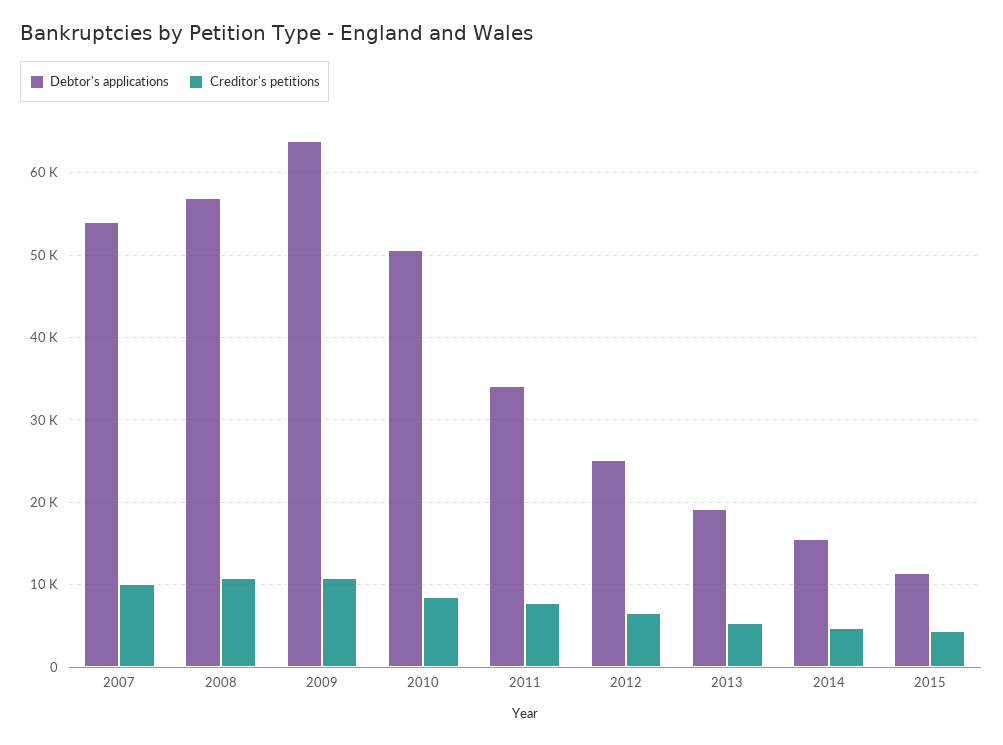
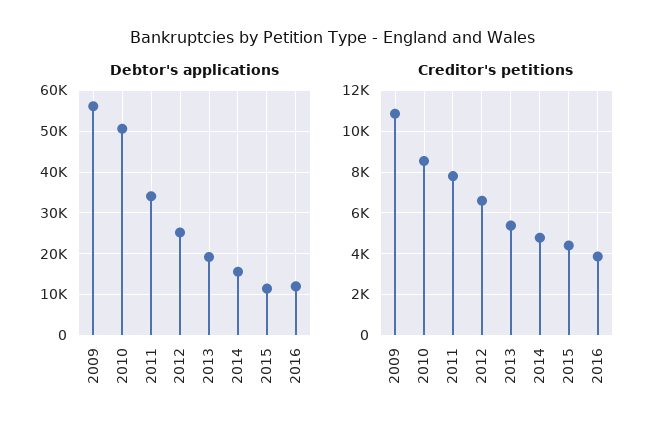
Debtor's applications, 2007: 54000 -> none
Creditor's petitions, 2007: 10000 -> none
Debtor's applications, 2008: 57000 -> none
Creditor's petitions, 2008: 11000 -> none
Debtor's applications, 2009: 64000 -> 56000
Debtor's applications, 2016: none -> 12000
Creditor's petitions, 2016: none -> 4000

